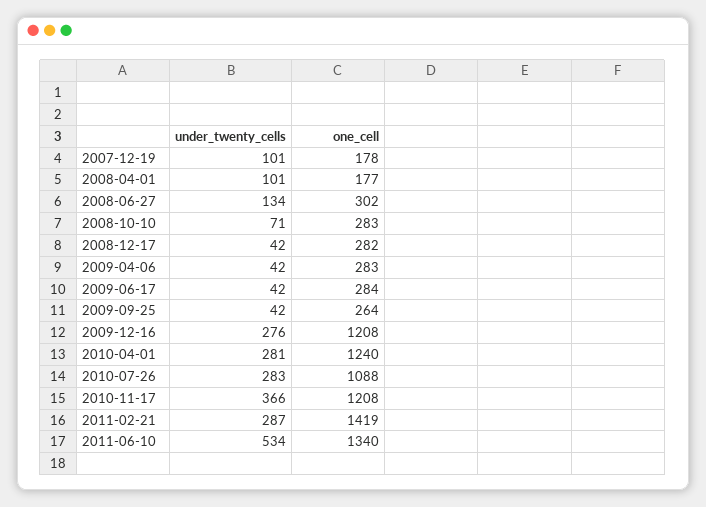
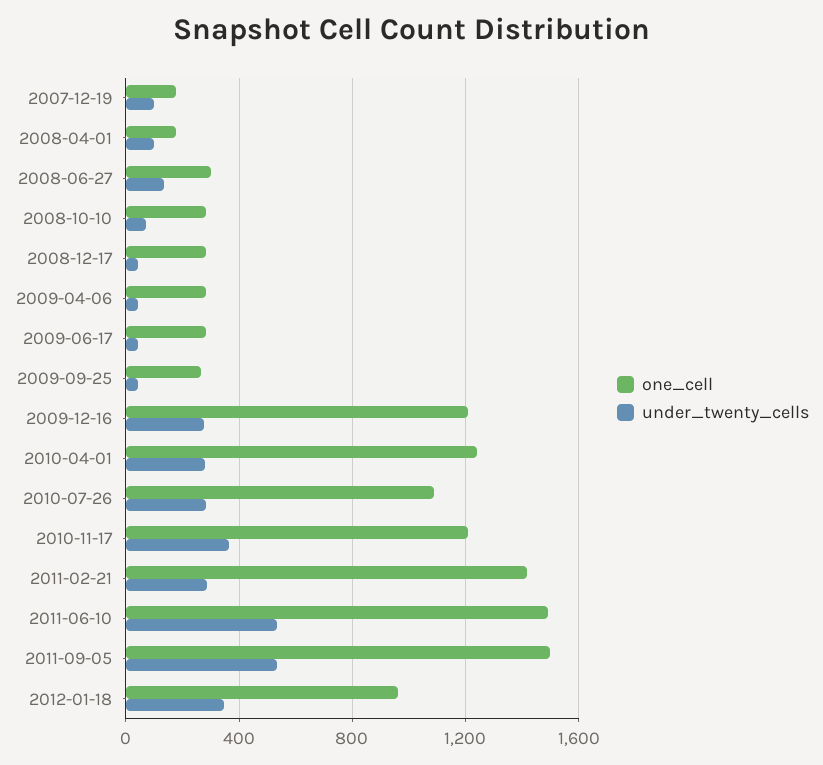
one_cell, 2011-06-10: 1340 -> 1500
one_cell, 2011-09-05: none -> 1500
under_twenty_cells, 2011-09-05: none -> 550
one_cell, 2012-01-18: none -> 950
under_twenty_cells, 2012-01-18: none -> 350

